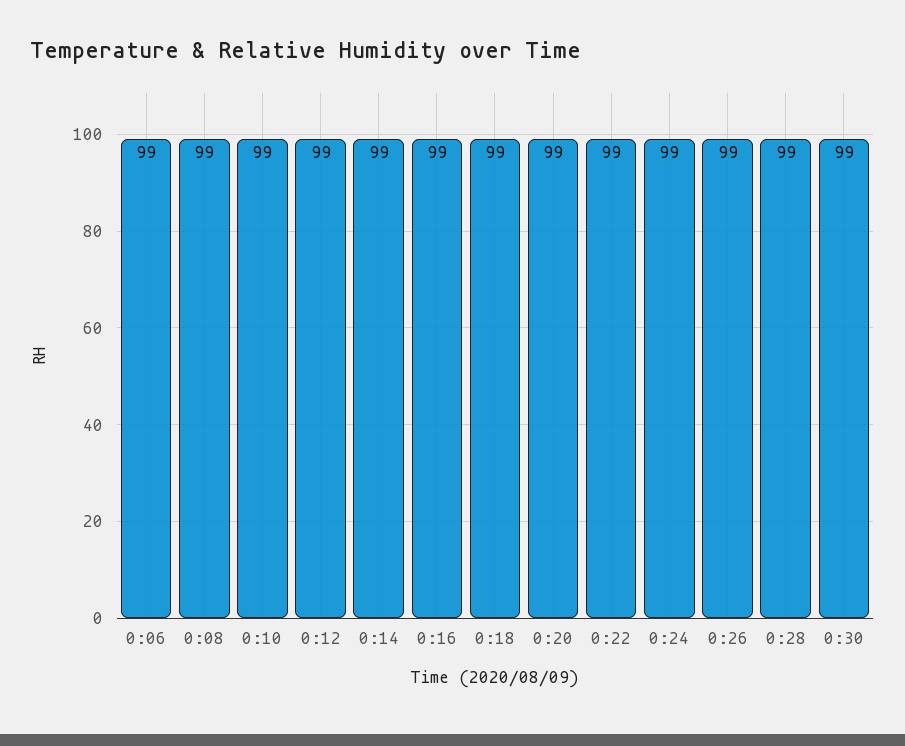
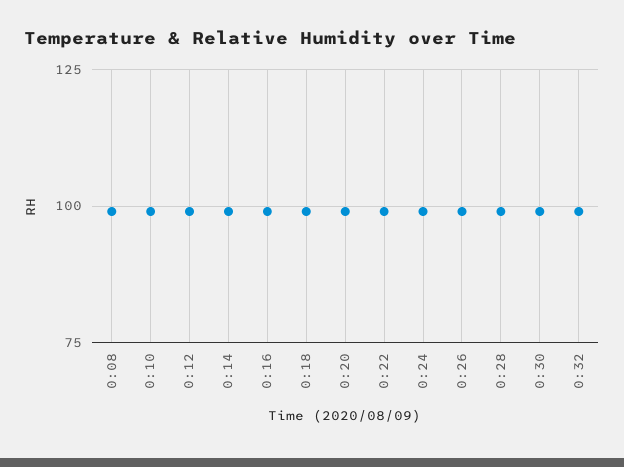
0:06: 99 -> none
0:32: none -> 100

